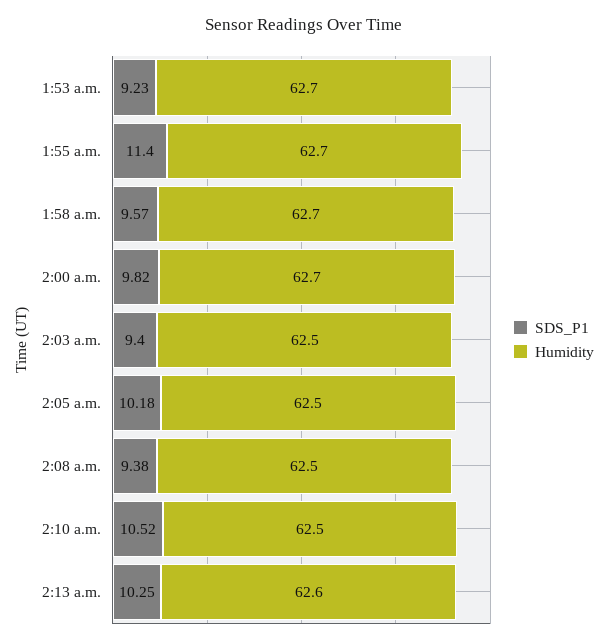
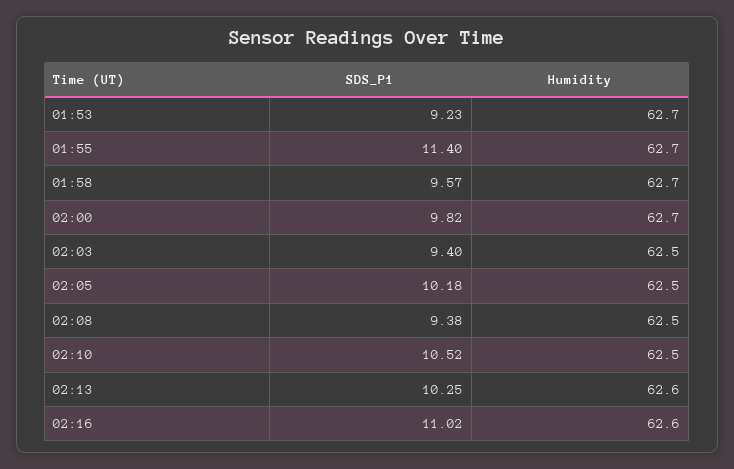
SDS_P1, 02:16: none -> 11.02
Humidity, 02:16: none -> 62.6

